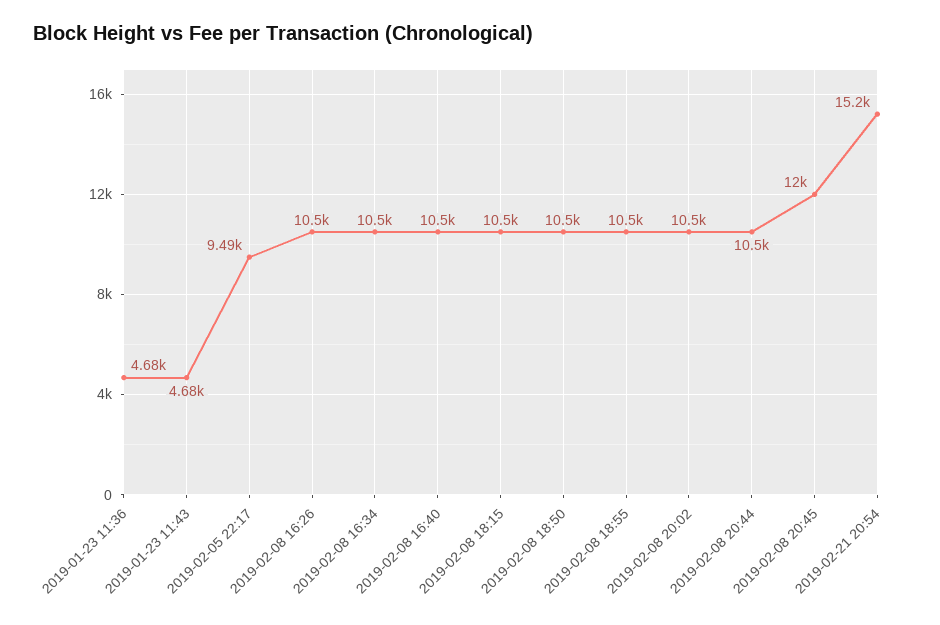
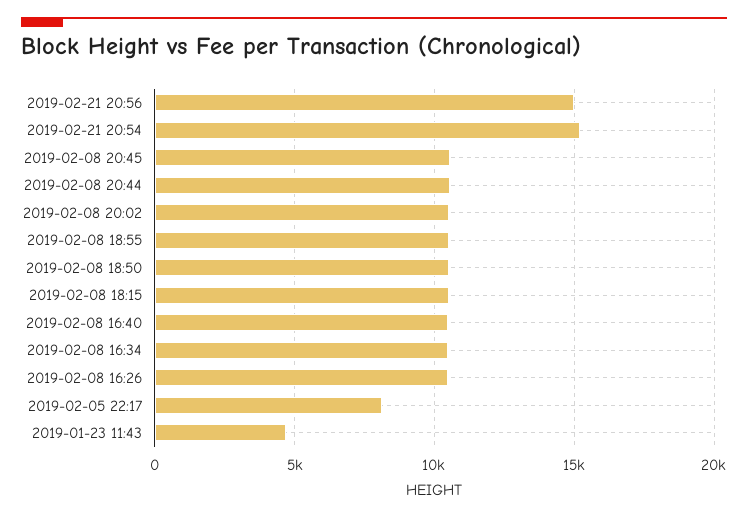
2019-01-23 11:36: 4680 -> none
2019-02-05 22:17: 9490 -> 8000
2019-02-08 20:45: 12000 -> 10500
2019-02-21 20:56: none -> 15000

